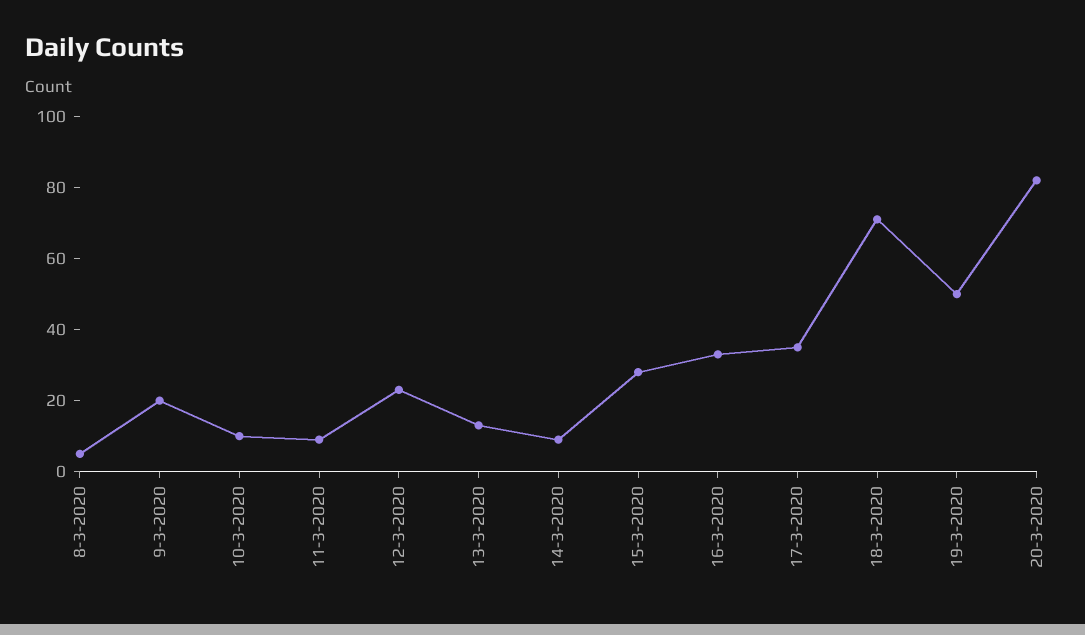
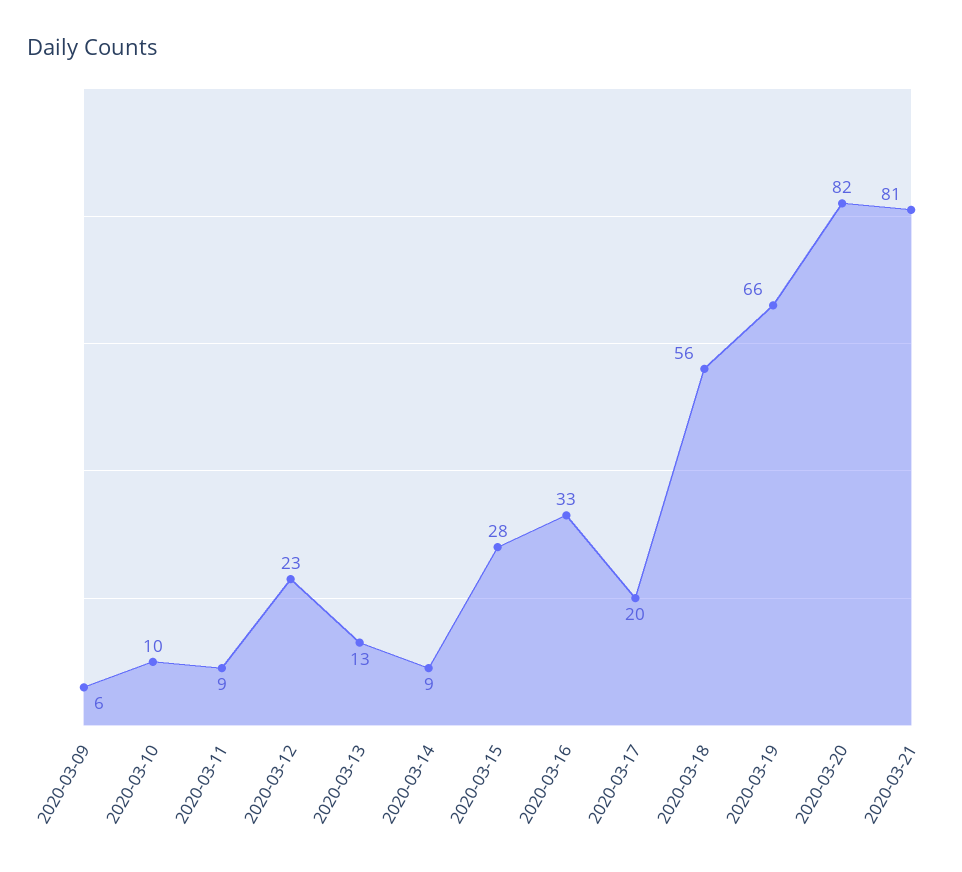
8-3-2020: 5 -> none
9-3-2020: 20 -> 6
17-3-2020: 35 -> 20
18-3-2020: 70 -> 56
19-3-2020: 50 -> 66
2020-03-21: none -> 81

